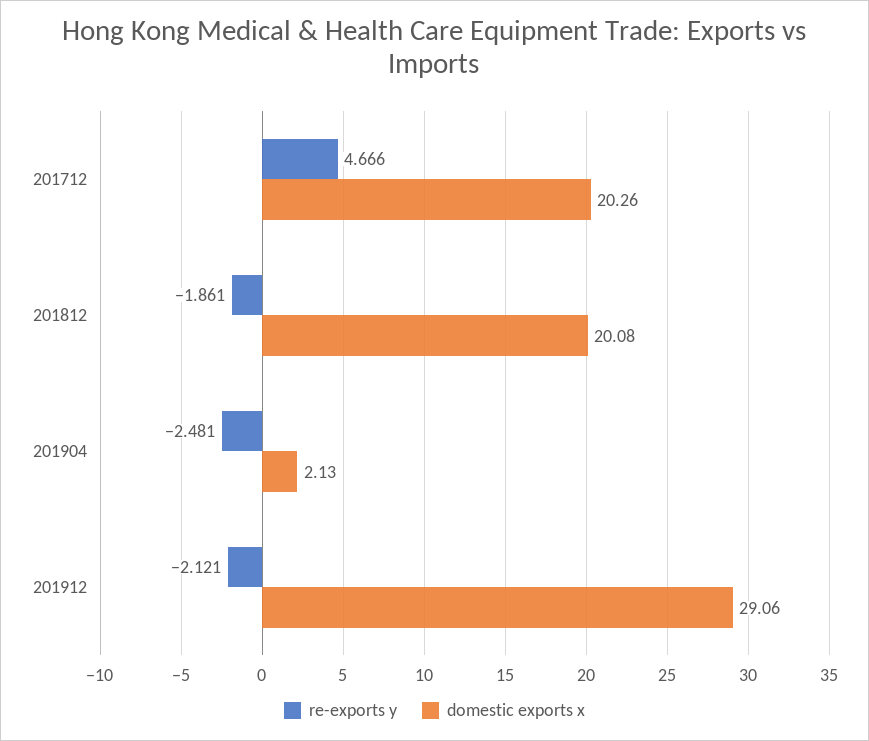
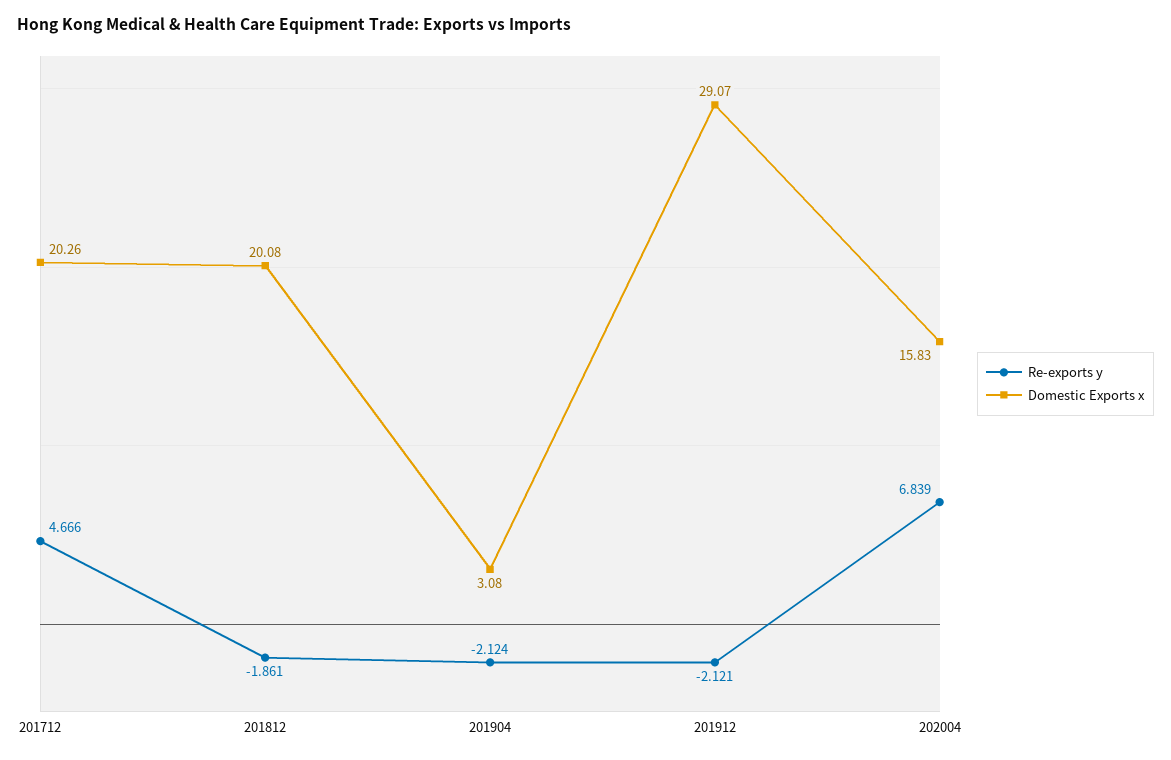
re-exports y, 201904: -2.481 -> -2.124
domestic exports x, 201904: 2.13 -> 3.08
domestic exports x, 201912: 29.06 -> 29.07
re-exports y, 202004: none -> 6.839
domestic exports x, 202004: none -> 15.83

